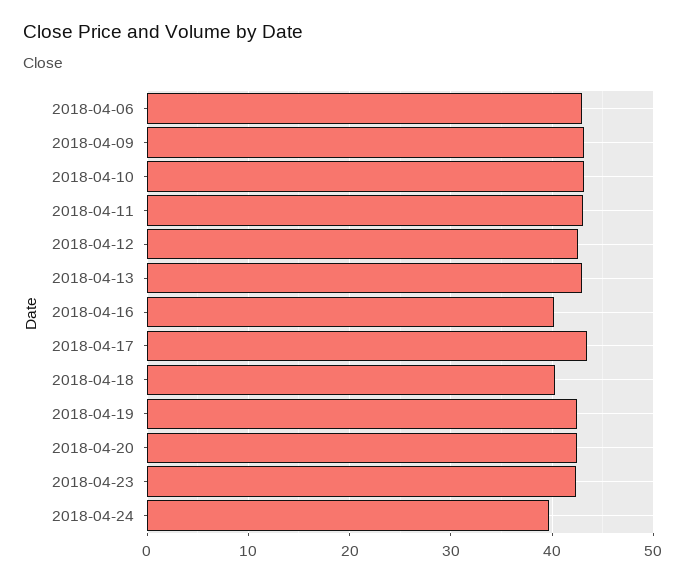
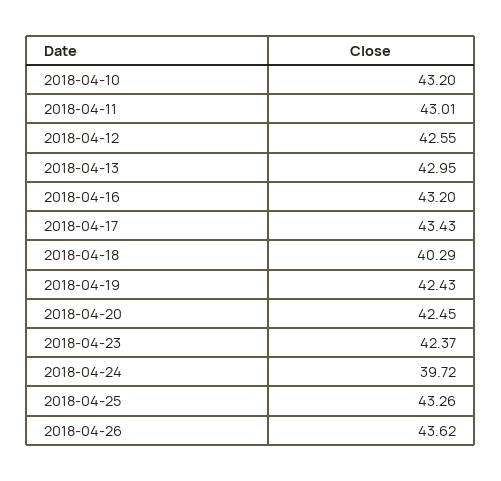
2018-04-06: 43 -> none
2018-04-09: 43 -> none
2018-04-16: 40 -> 43.2
2018-04-25: none -> 43.26
2018-04-26: none -> 43.62

